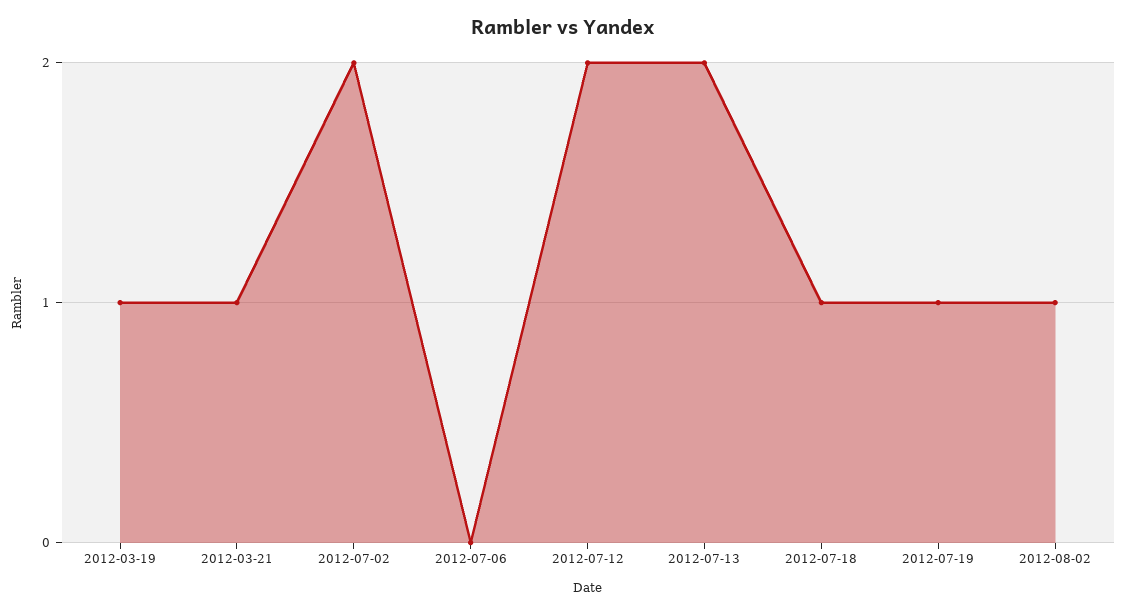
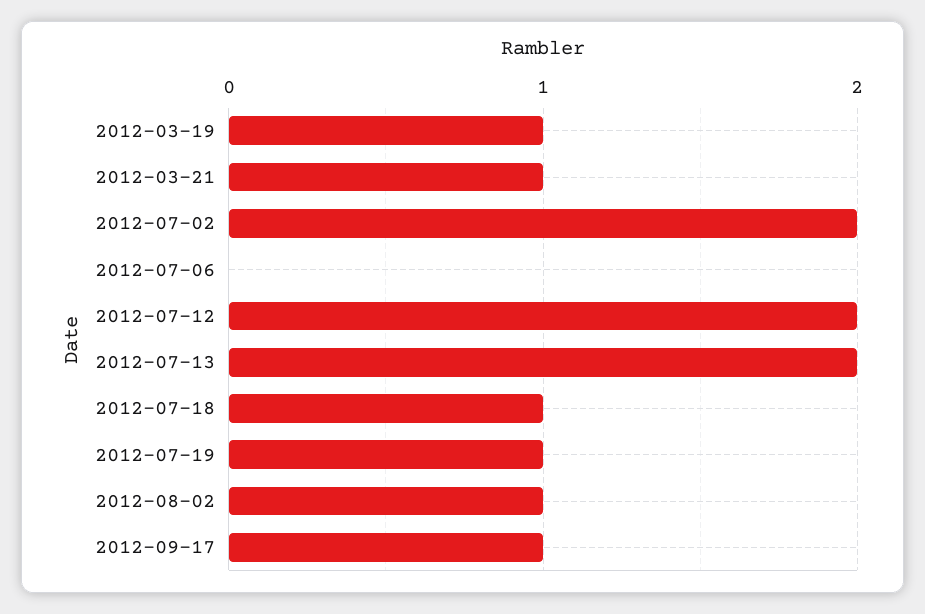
2012-09-17: none -> 1

